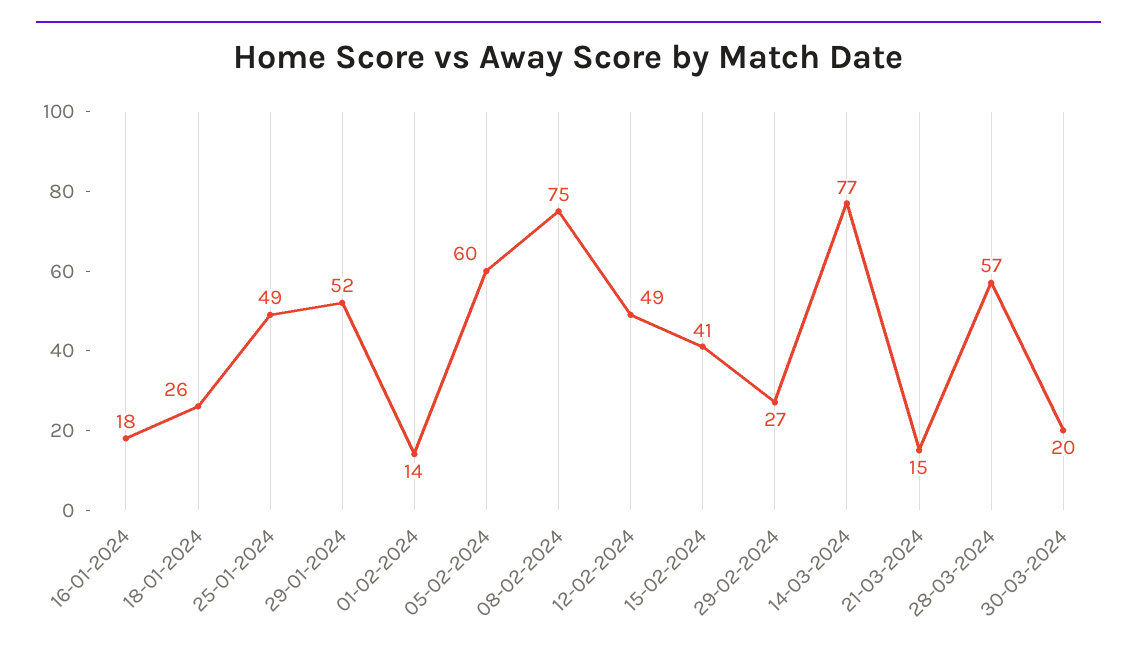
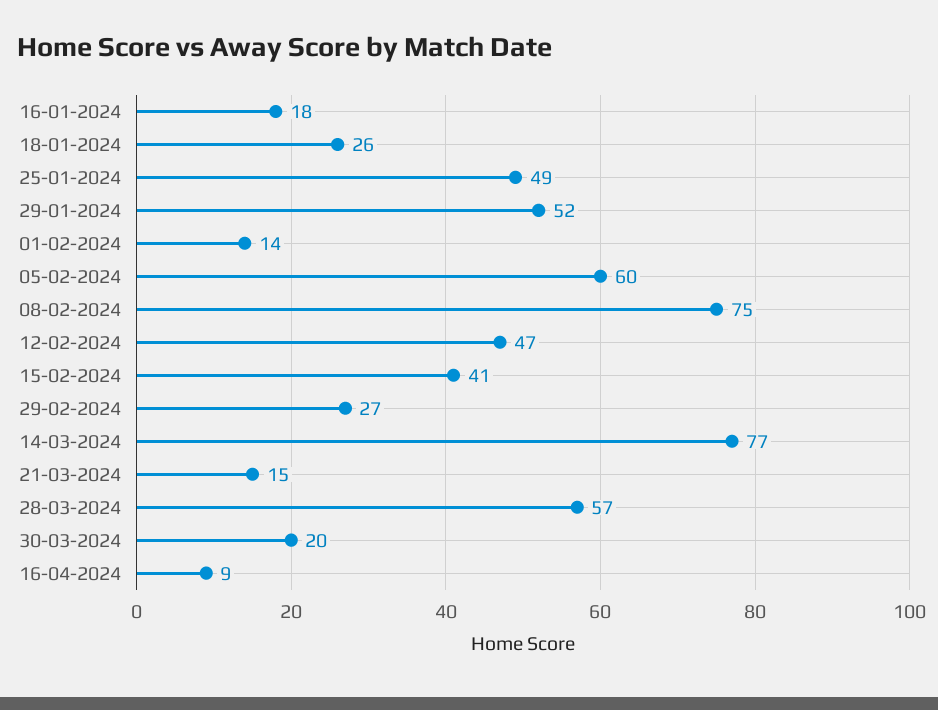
12-02-2024: 49 -> 47
16-04-2024: none -> 9

